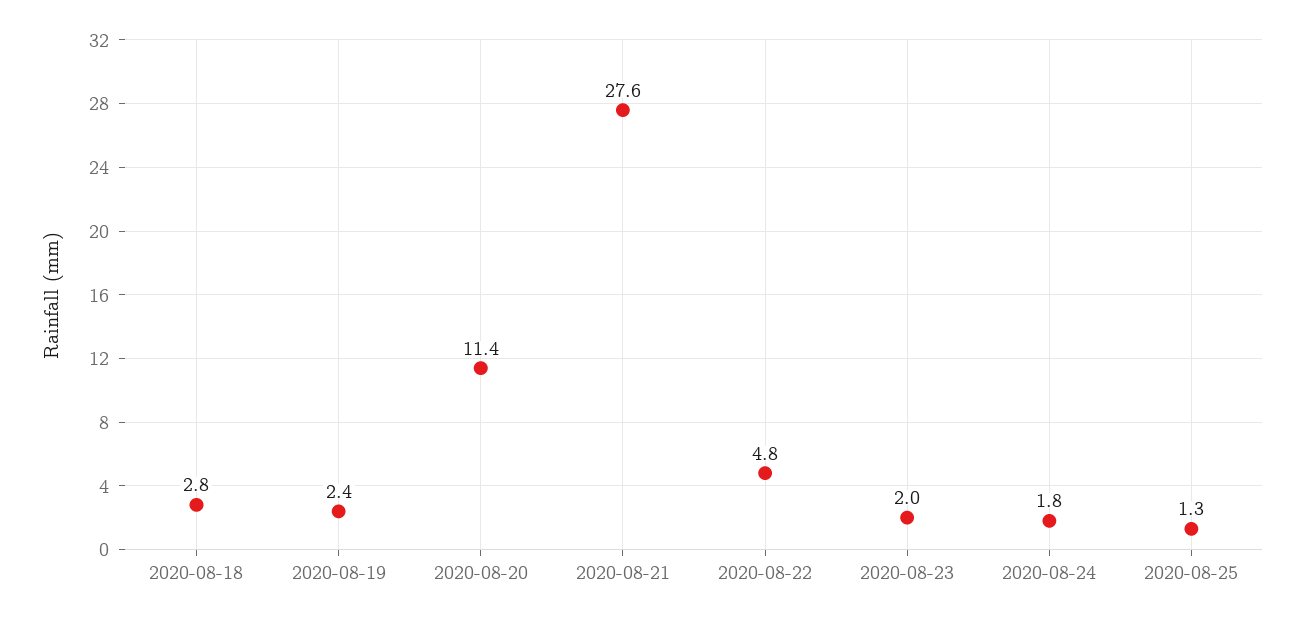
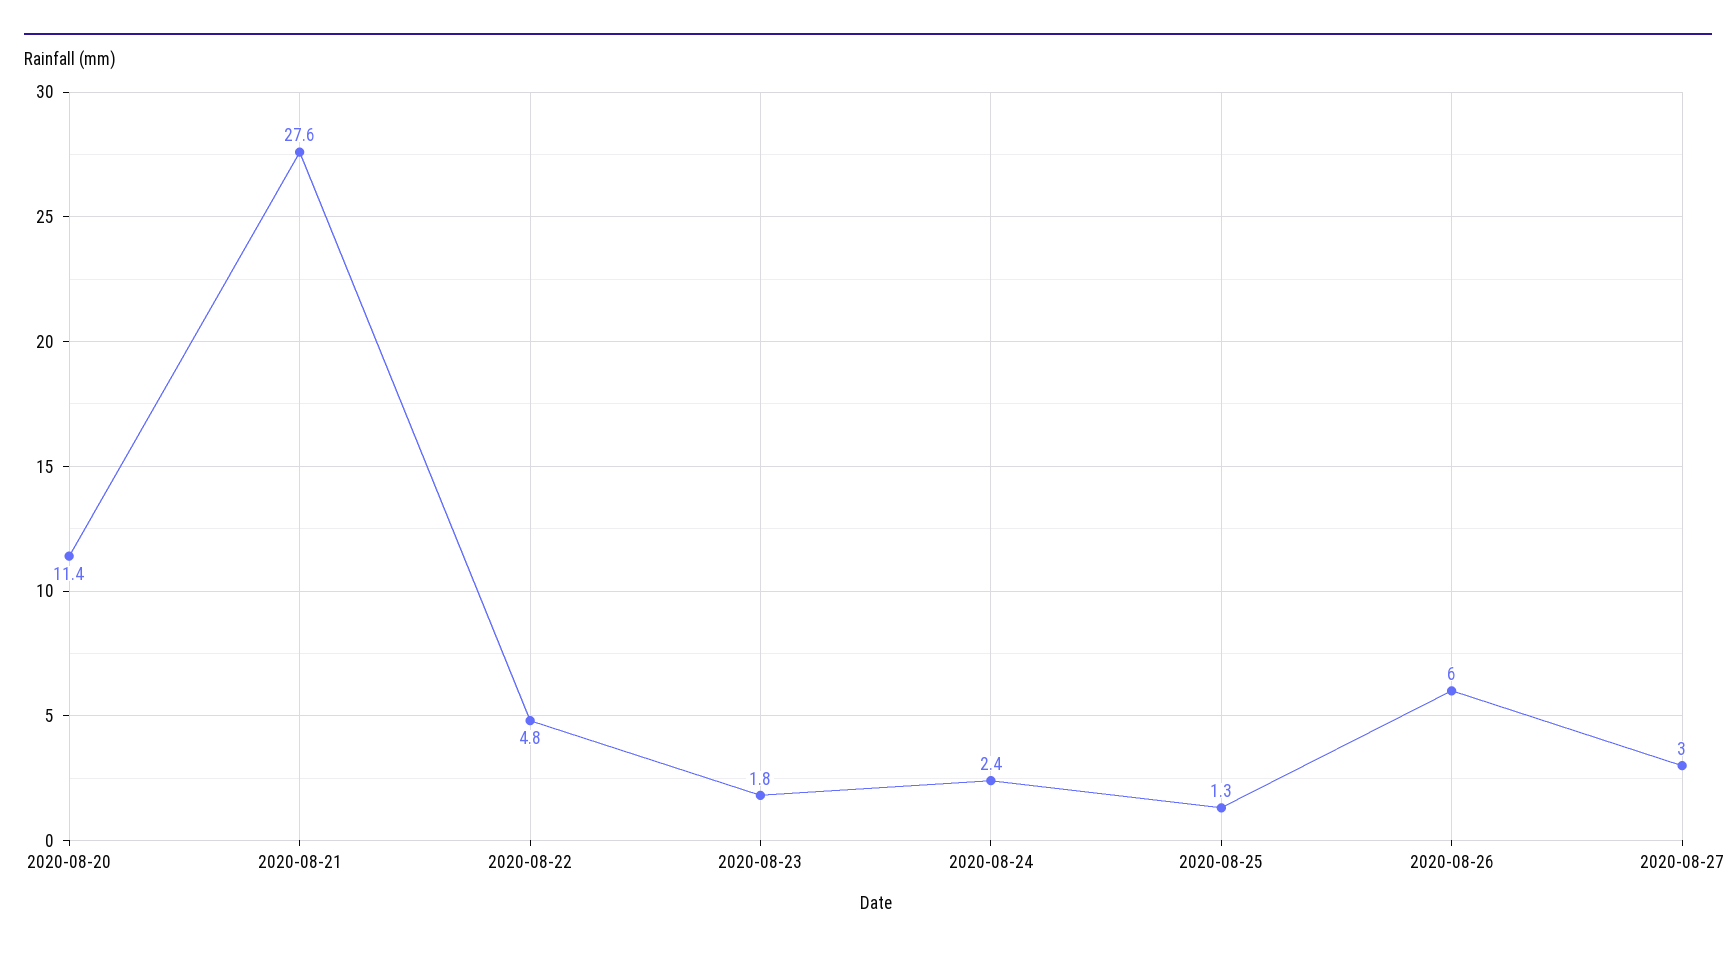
2020-08-18: 2.8 -> none
2020-08-19: 2.4 -> none
2020-08-23: 2 -> 1.8
2020-08-24: 1.8 -> 2.4
2020-08-26: none -> 6
2020-08-27: none -> 3

